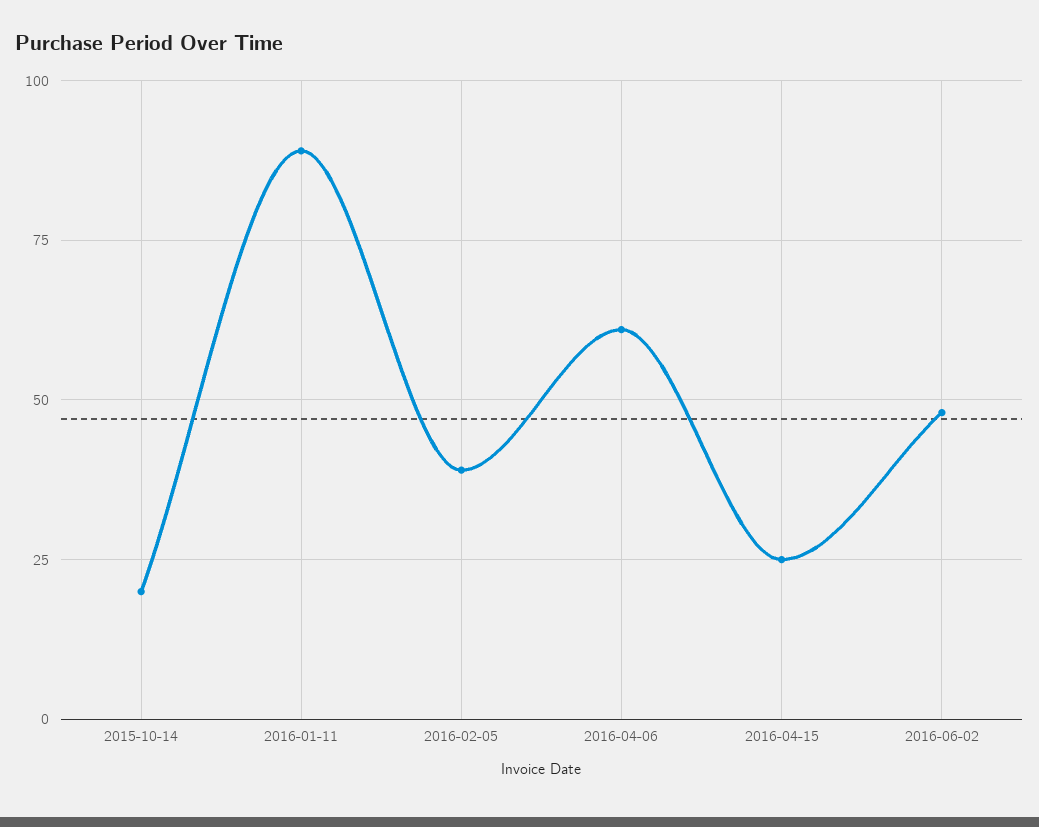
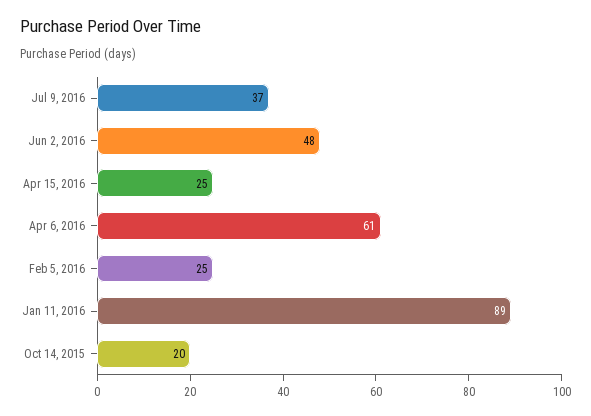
2016-02-05: 40 -> 25
Jul 9, 2016: none -> 37

